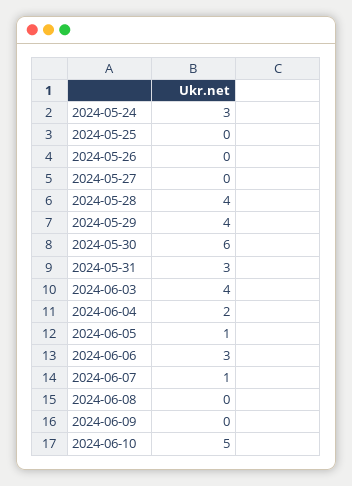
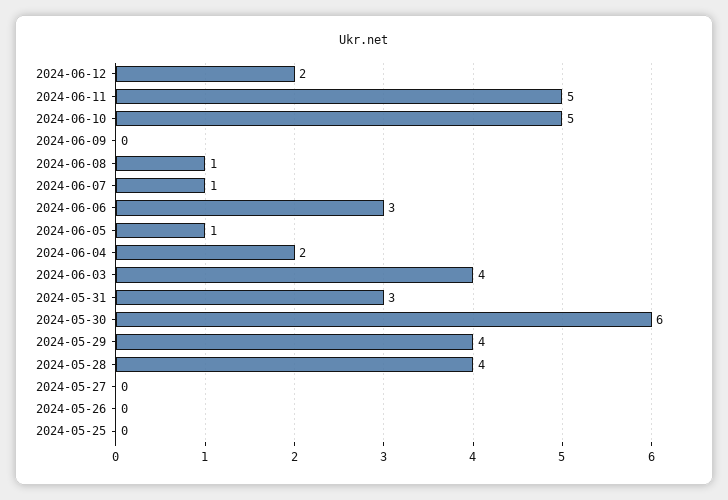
2024-05-24: 3 -> none
2024-06-08: 0 -> 1
2024-06-12: none -> 2
2024-06-11: none -> 5

